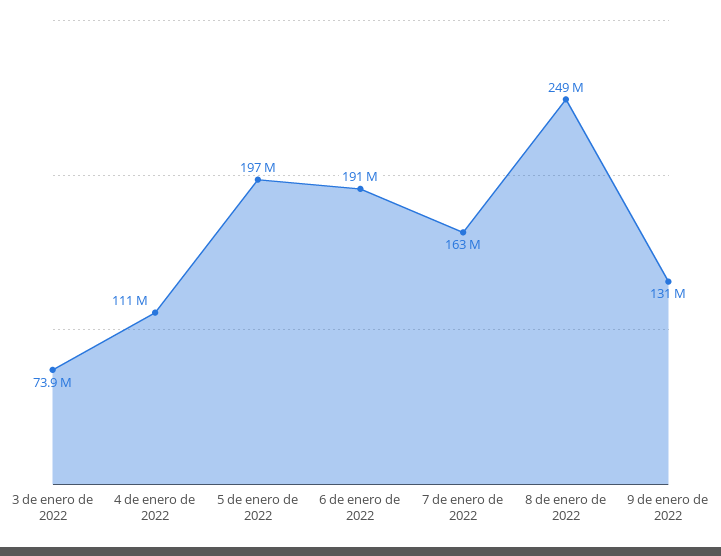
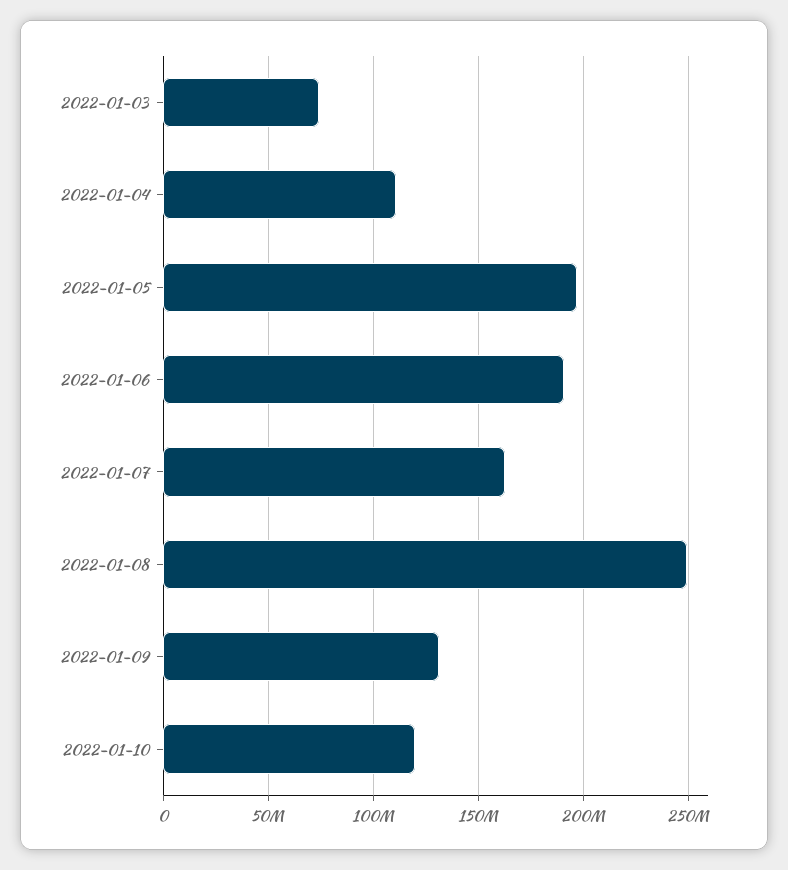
2022-01-10: none -> 120000000

